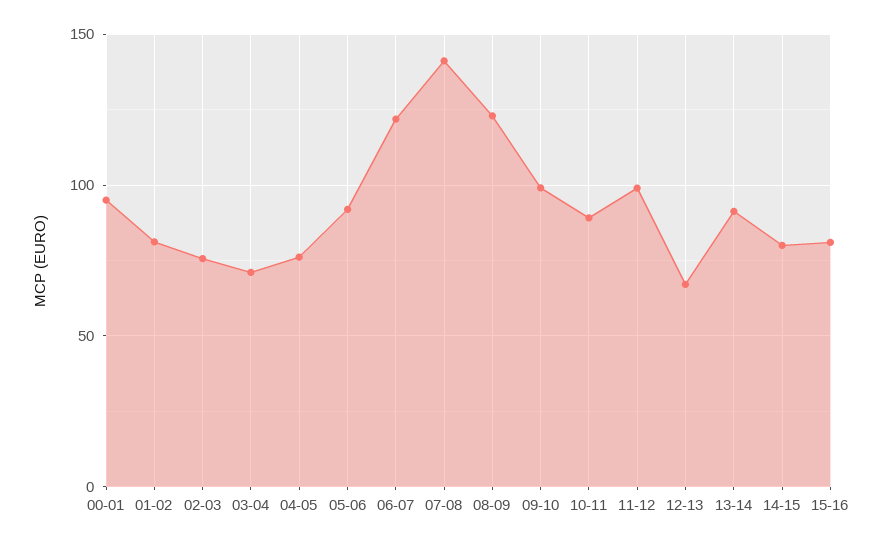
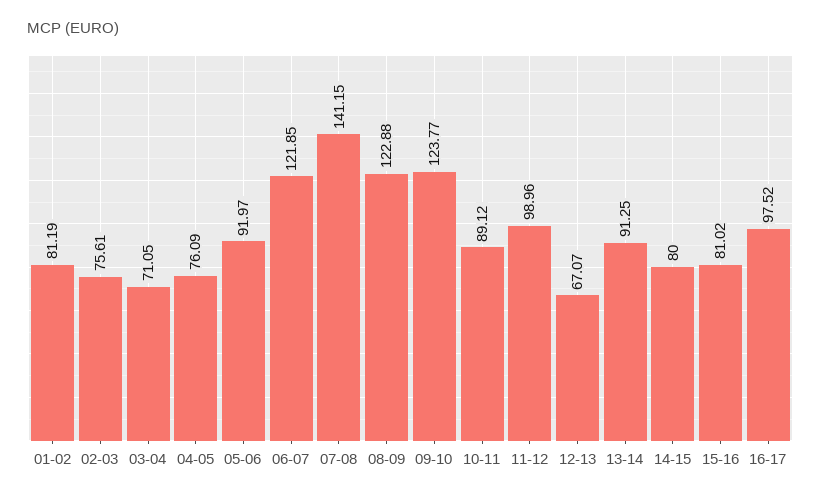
00-01: 95 -> none
09-10: 100 -> 123.77
16-17: none -> 97.52

